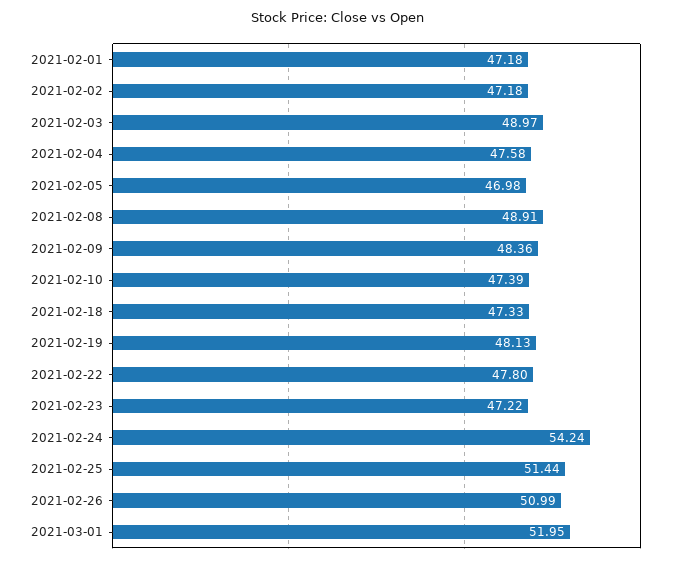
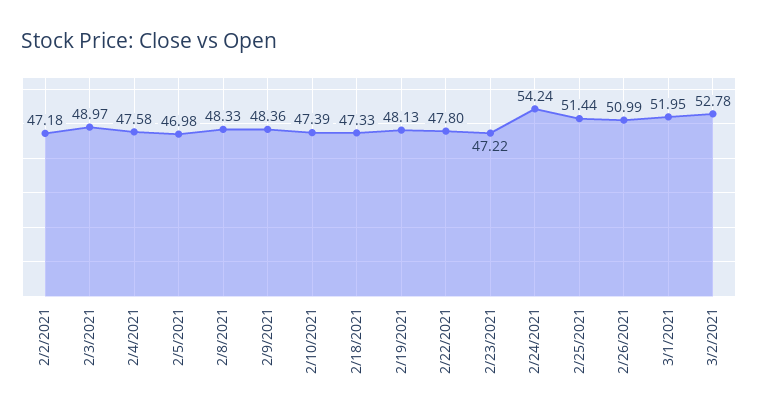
2021-02-01: 47.18 -> none
2021-02-08: 48.91 -> 48.33
3/2/2021: none -> 52.78

